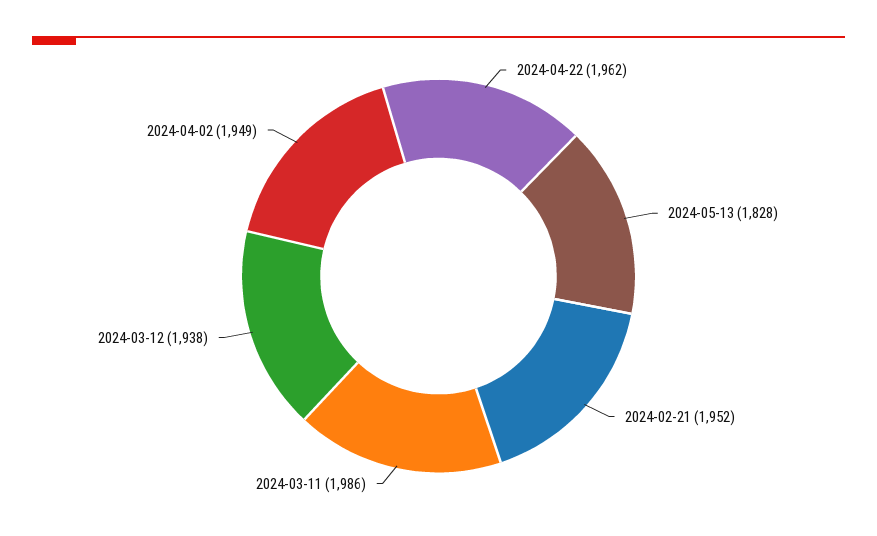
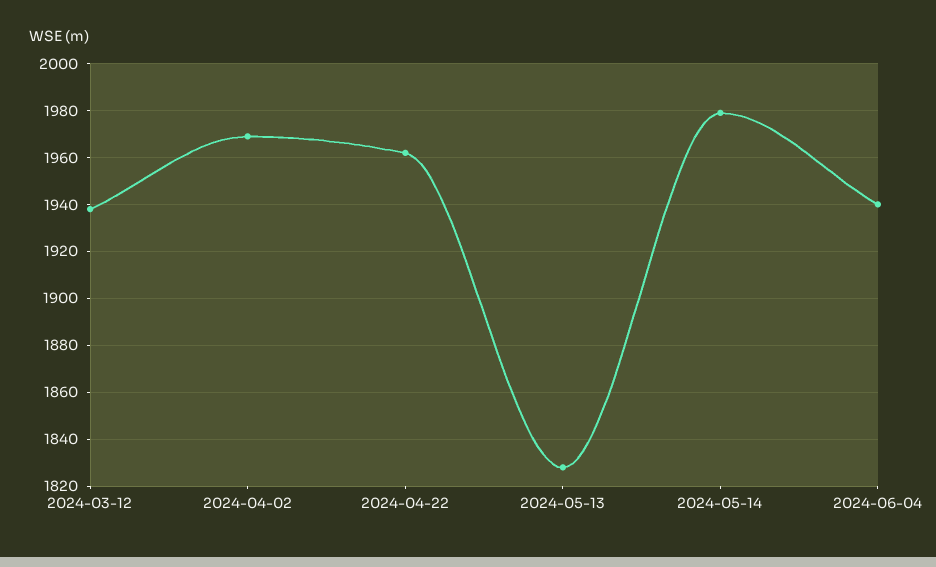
2024-02-21: 1952 -> none
2024-03-11: 1986 -> none
2024-04-02: 1949 -> 1970
2024-05-14: none -> 1980
2024-06-04: none -> 1940

